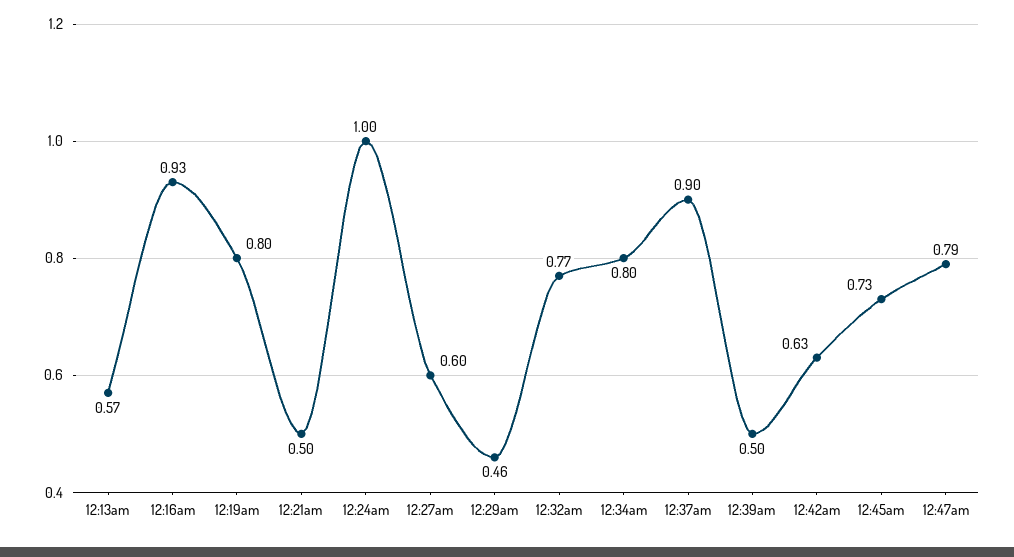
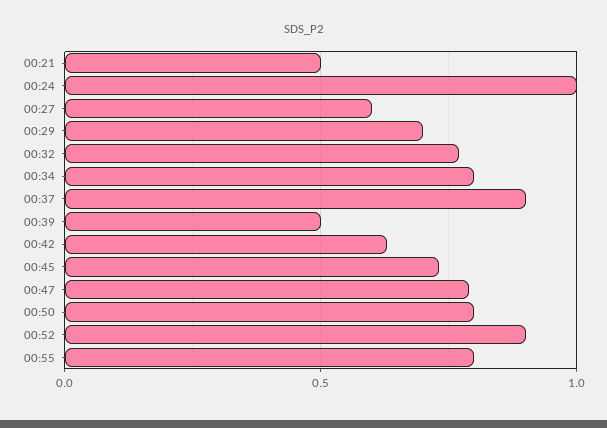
12:13am: 0.57 -> none
12:16am: 0.93 -> none
12:19am: 0.8 -> none
12:29am: 0.46 -> 0.7
00:50: none -> 0.8
00:52: none -> 0.9
00:55: none -> 0.8

